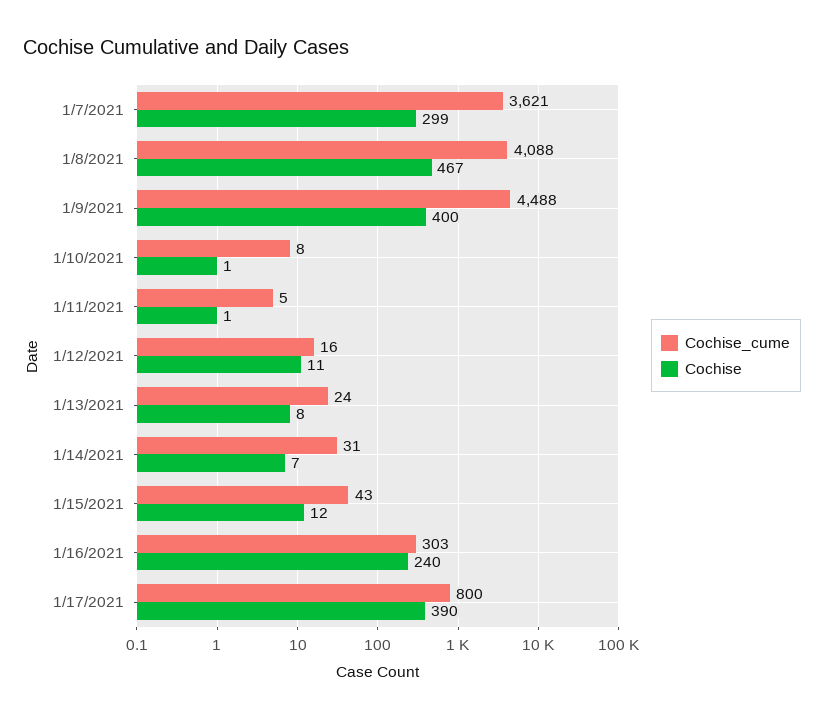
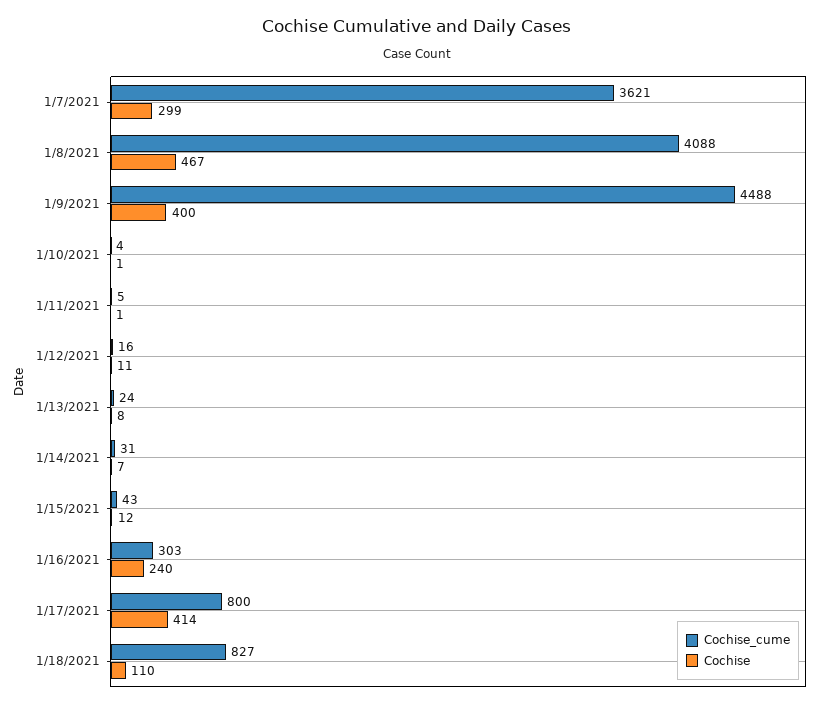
Cochise_cume, 1/10/2021: 8 -> 4
Cochise, 1/17/2021: 390 -> 414
Cochise_cume, 1/18/2021: none -> 827
Cochise, 1/18/2021: none -> 110

